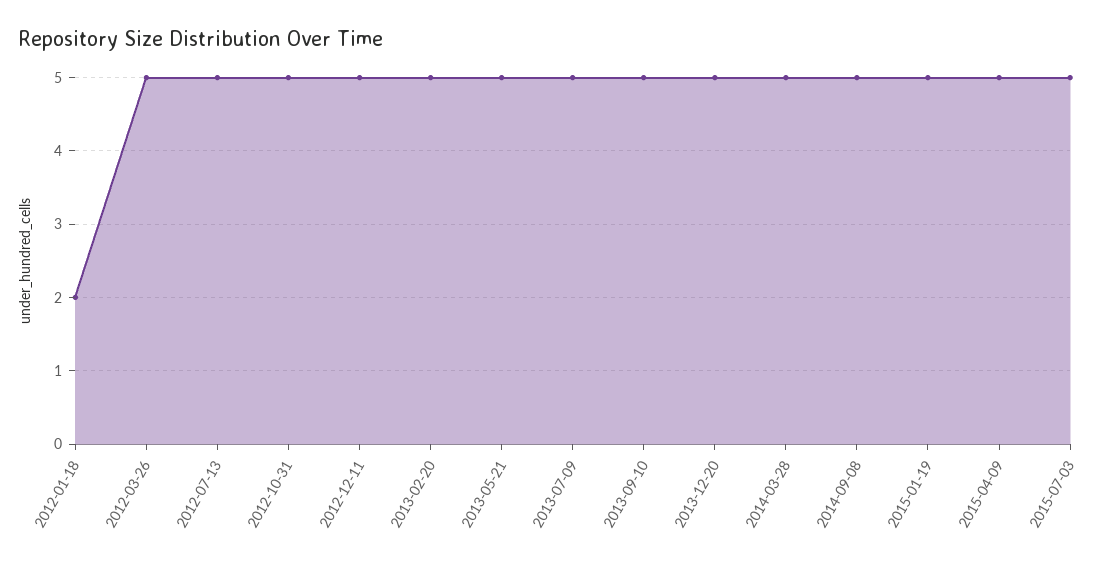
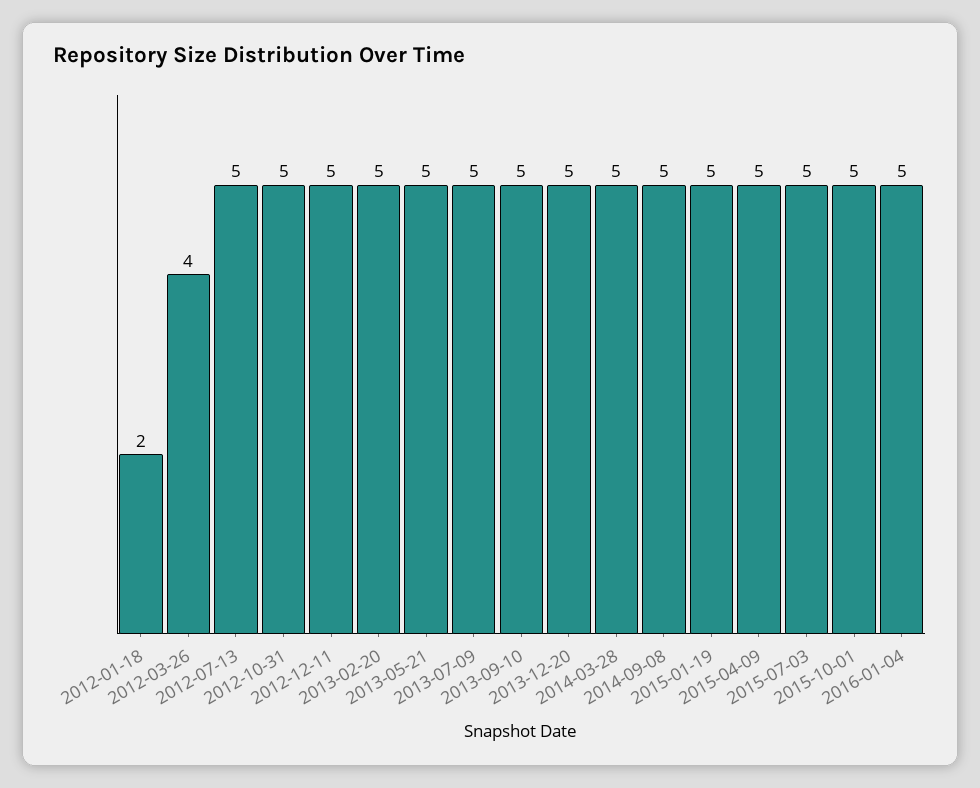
2012-03-26: 5 -> 4
2015-10-01: none -> 5
2016-01-04: none -> 5

